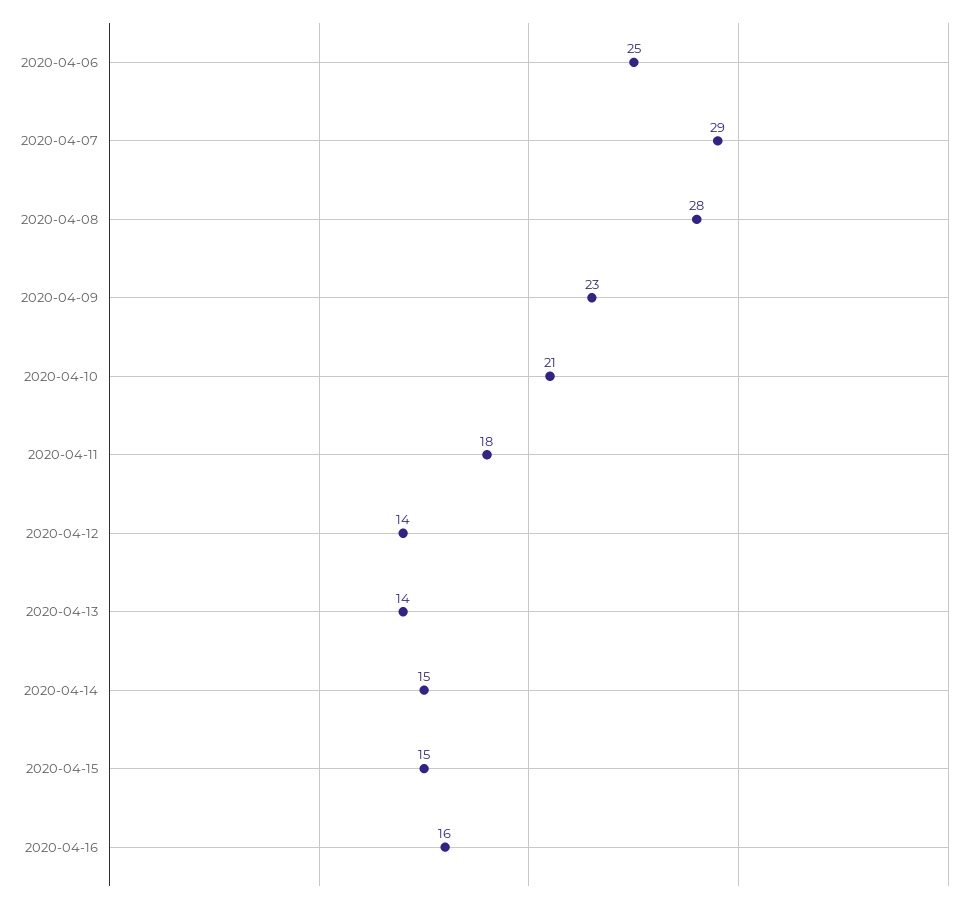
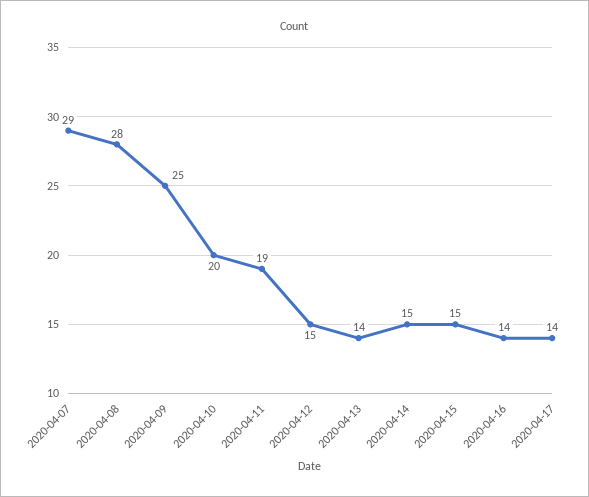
2020-04-06: 25 -> none
2020-04-09: 23 -> 25
2020-04-10: 21 -> 20
2020-04-11: 18 -> 19
2020-04-12: 14 -> 15
2020-04-16: 16 -> 14
2020-04-17: none -> 14

